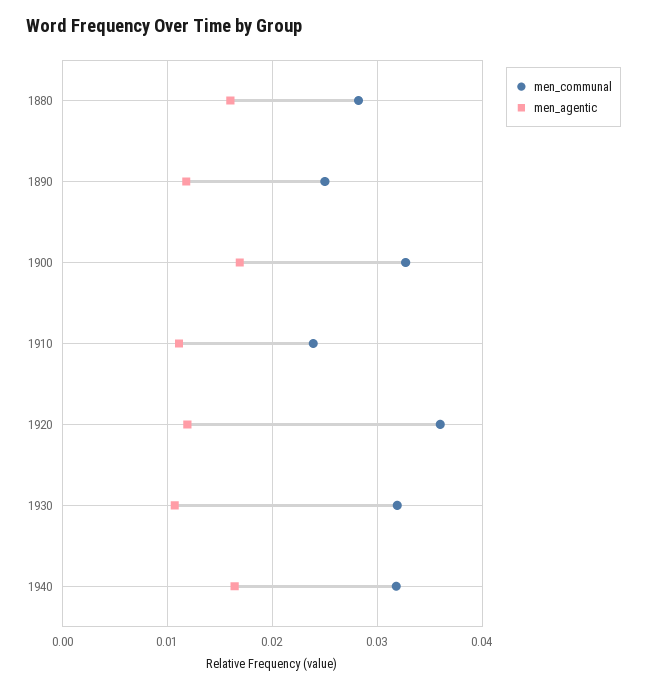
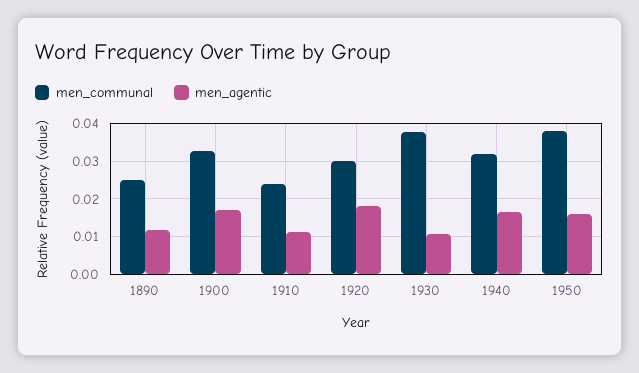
men_communal, 1880: 0.028 -> none
men_agentic, 1880: 0.016 -> none
men_communal, 1920: 0.036 -> 0.03
men_agentic, 1920: 0.012 -> 0.018
men_communal, 1930: 0.032 -> 0.038
men_communal, 1950: none -> 0.038
men_agentic, 1950: none -> 0.016

